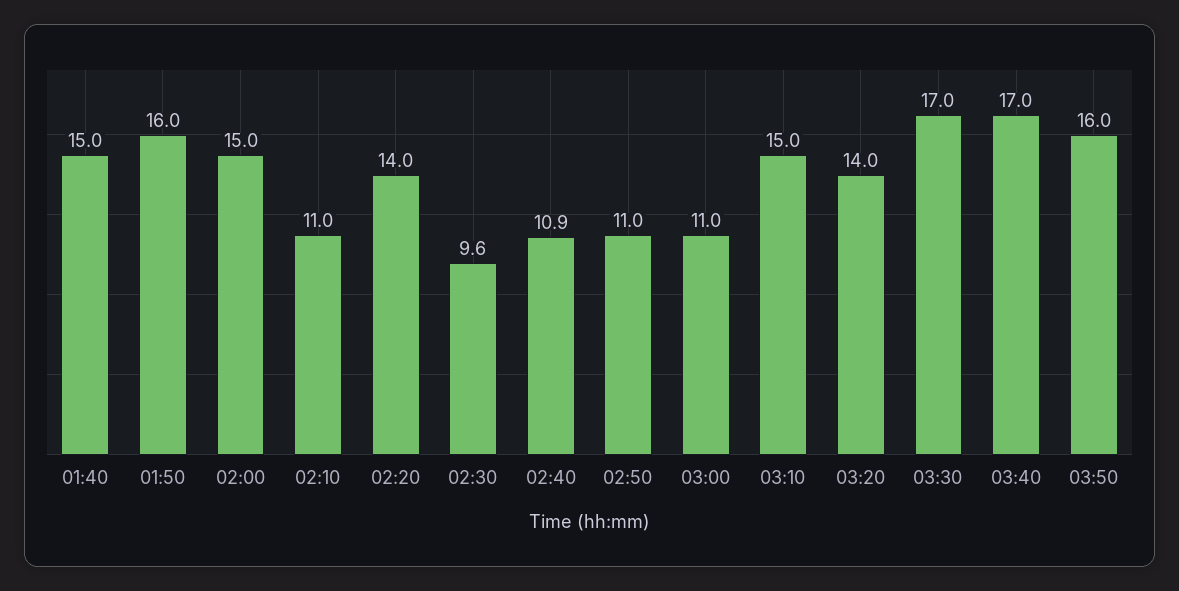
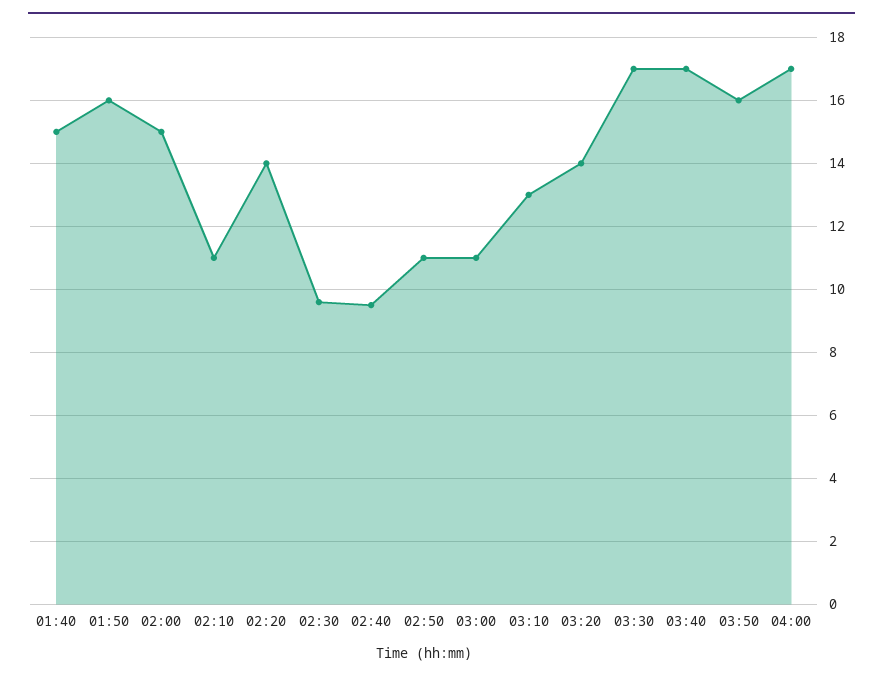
02:40: 10.9 -> 9.5
03:10: 15 -> 13
04:00: none -> 17

